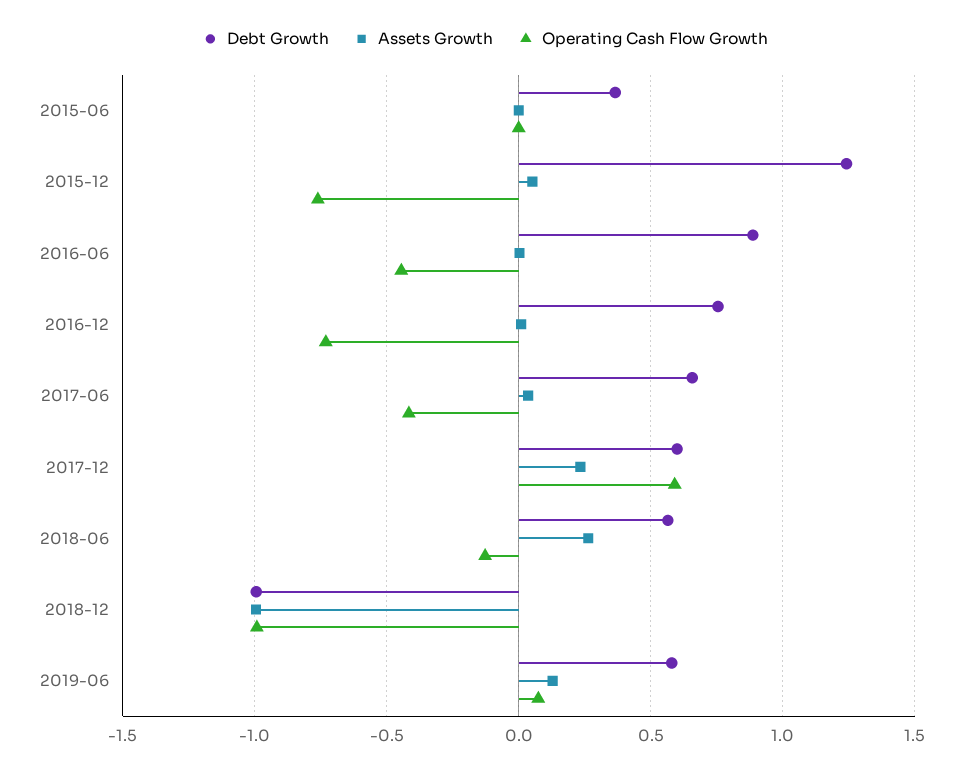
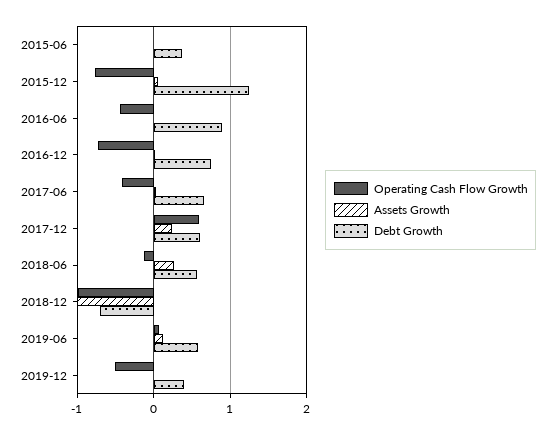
Debt Growth, 2018-12: -1 -> -0.7
Operating Cash Flow Growth, 2019-12: none -> -0.5
Assets Growth, 2019-12: none -> 0
Debt Growth, 2019-12: none -> 0.4

